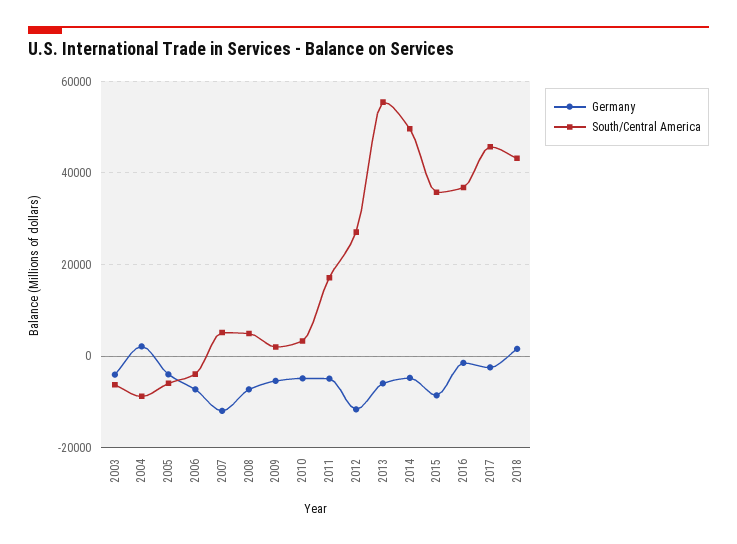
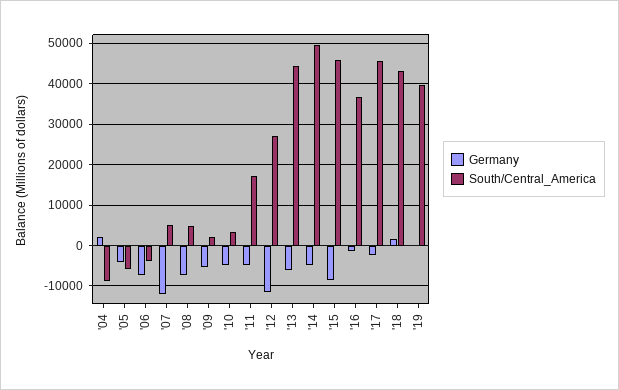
Germany, 2003: -4000 -> none
South/Central America, 2003: -6000 -> none
South/Central America, 2013: 56000 -> 44000
South/Central America, 2015: 36000 -> 46000
Germany, '19: none -> 0
South/Central America, '19: none -> 40000

